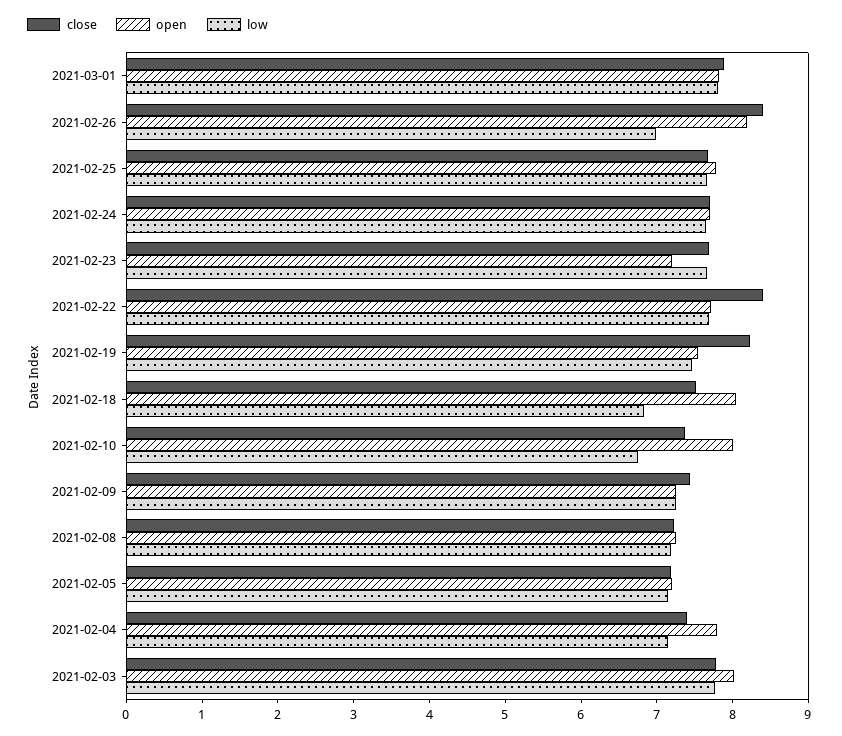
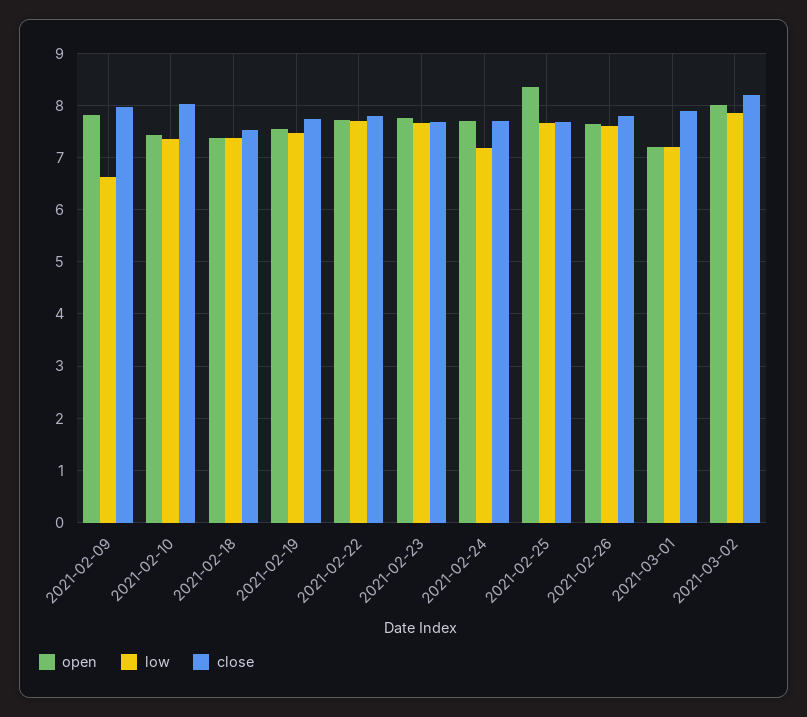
open, 2021-03-01: 7.8 -> 7.2
low, 2021-03-01: 7.8 -> 7.2
close, 2021-02-26: 8.4 -> 7.8
open, 2021-02-26: 8.2 -> 7.6
low, 2021-02-26: 7 -> 7.6
open, 2021-02-25: 7.8 -> 8.4
low, 2021-02-24: 7.6 -> 7.2
open, 2021-02-23: 7.2 -> 7.8
close, 2021-02-22: 8.4 -> 7.8
close, 2021-02-19: 8.2 -> 7.8
open, 2021-02-18: 8 -> 7.4
low, 2021-02-18: 6.8 -> 7.4
close, 2021-02-10: 7.4 -> 8
open, 2021-02-10: 8 -> 7.4
low, 2021-02-10: 6.8 -> 7.4
close, 2021-02-09: 7.4 -> 8
open, 2021-02-09: 7.2 -> 7.8
low, 2021-02-09: 7.2 -> 6.6
close, 2021-02-08: 7.2 -> none
open, 2021-02-08: 7.2 -> none
low, 2021-02-08: 7.2 -> none
close, 2021-02-05: 7.2 -> none
open, 2021-02-05: 7.2 -> none
low, 2021-02-05: 7.2 -> none
close, 2021-02-04: 7.4 -> none
open, 2021-02-04: 7.8 -> none
low, 2021-02-04: 7.2 -> none
close, 2021-02-03: 7.8 -> none
open, 2021-02-03: 8 -> none
low, 2021-02-03: 7.8 -> none
open, 2021-03-02: none -> 8
low, 2021-03-02: none -> 7.8
close, 2021-03-02: none -> 8.2

